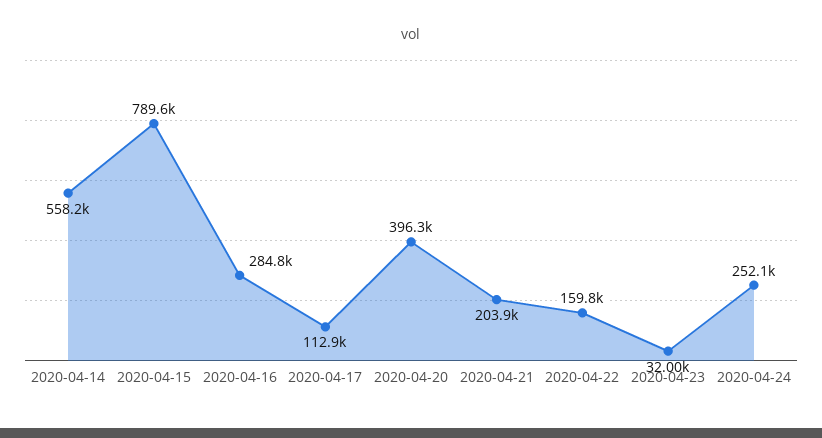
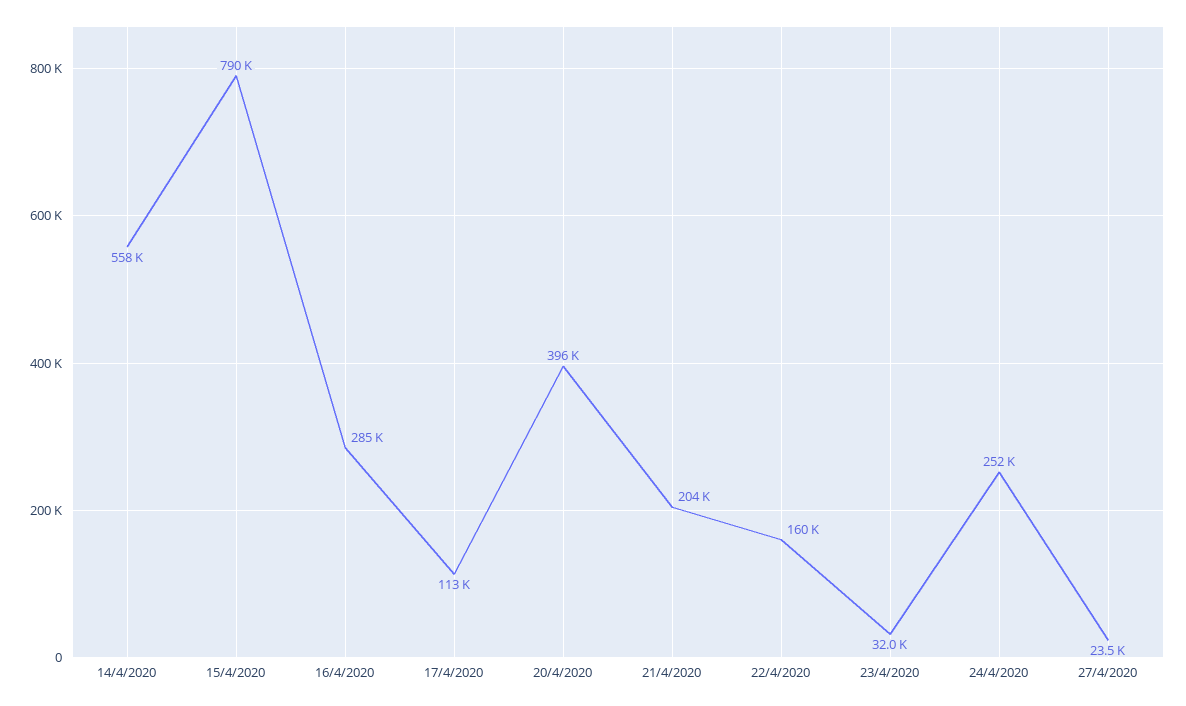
27/4/2020: none -> 23500

